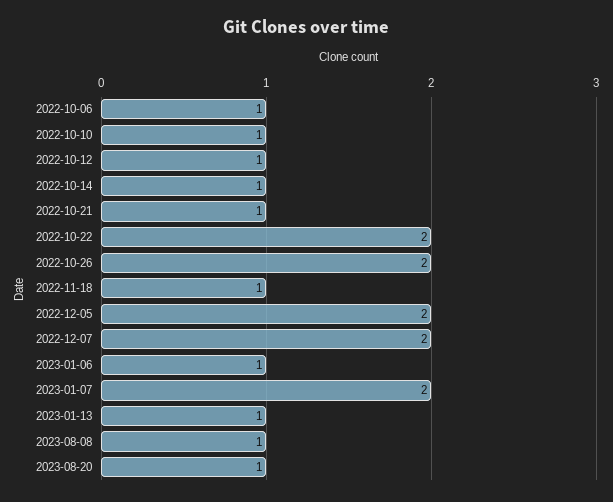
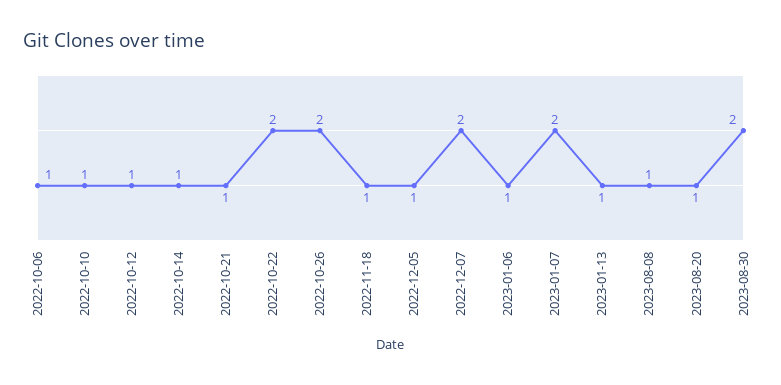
2022-12-05: 2 -> 1
2023-08-30: none -> 2

